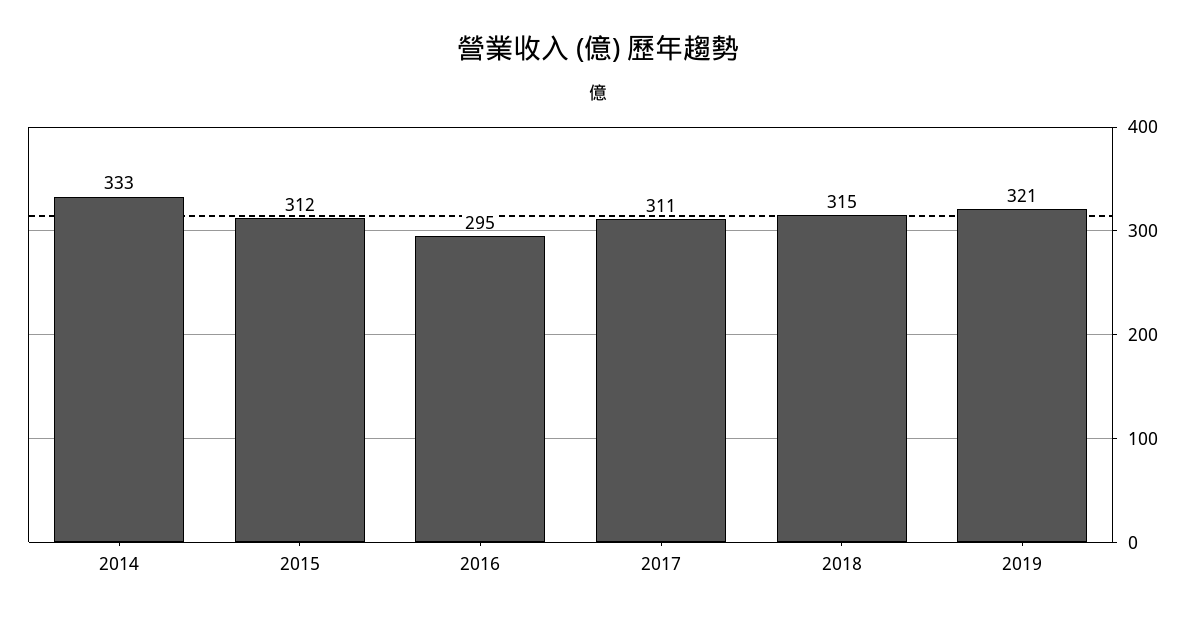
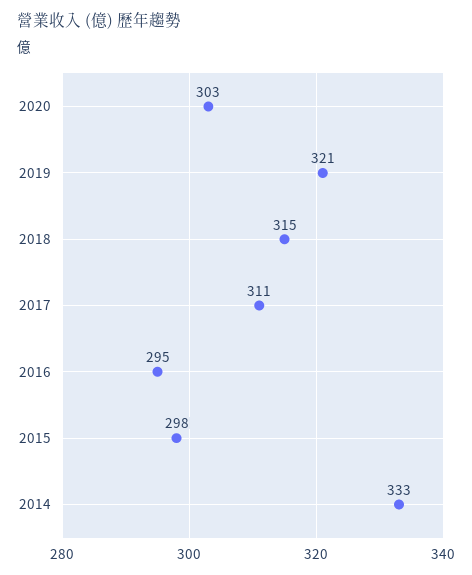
2015: 312 -> 298
2020: none -> 303

